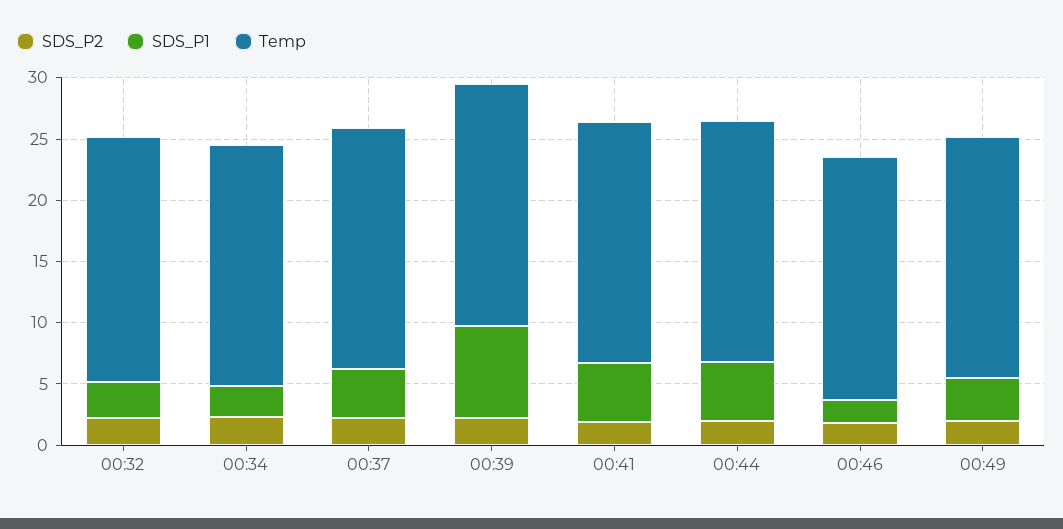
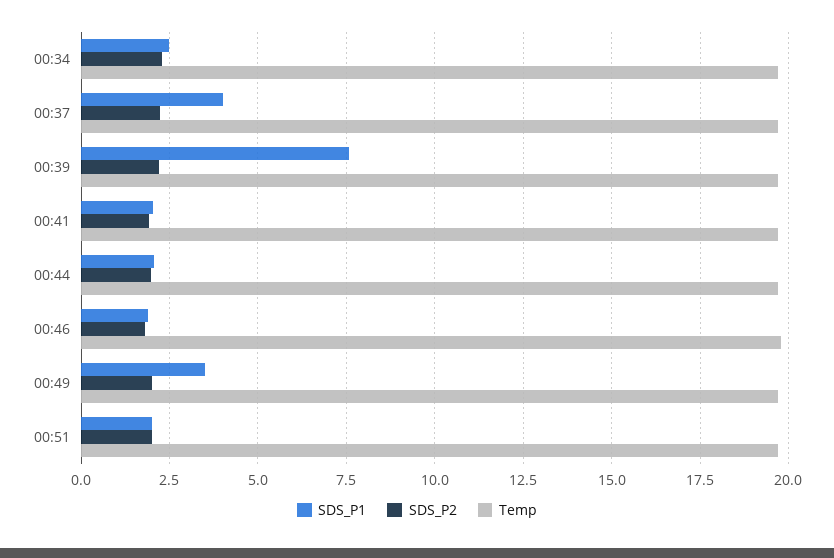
SDS_P2, 00:32: 2 -> none
SDS_P1, 00:32: 3 -> none
Temp, 00:32: 20 -> none
SDS_P1, 00:41: 5 -> 2
SDS_P1, 00:44: 5 -> 2
SDS_P1, 00:51: none -> 2
SDS_P2, 00:51: none -> 2
Temp, 00:51: none -> 19.75

